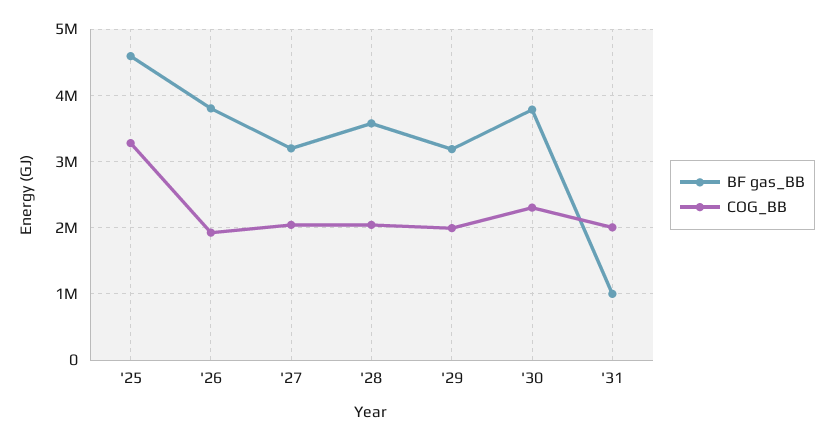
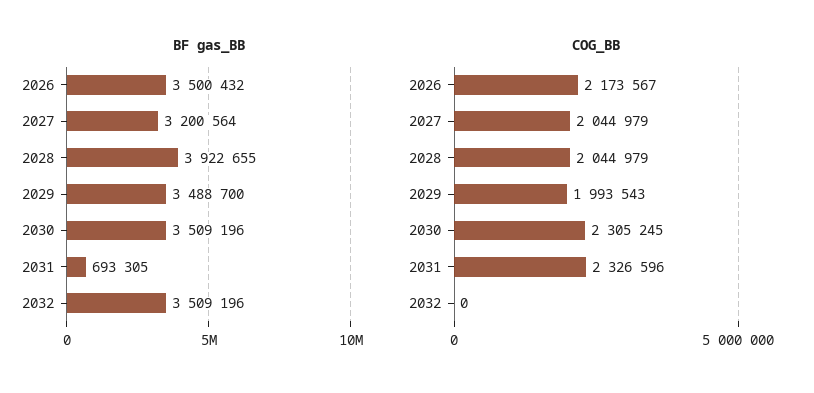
BF gas_BB, '25: 4600000 -> none
COG_BB, '25: 3300000 -> none
BF gas_BB, '26: 3800000 -> 3500432
COG_BB, '26: 1900000 -> 2173567
BF gas_BB, '28: 3600000 -> 3922655
BF gas_BB, '29: 3200000 -> 3488700
BF gas_BB, '30: 3800000 -> 3509196
BF gas_BB, '31: 1000000 -> 693305
COG_BB, '31: 2000000 -> 2326596
BF gas_BB, 2032: none -> 3509196
COG_BB, 2032: none -> 0

